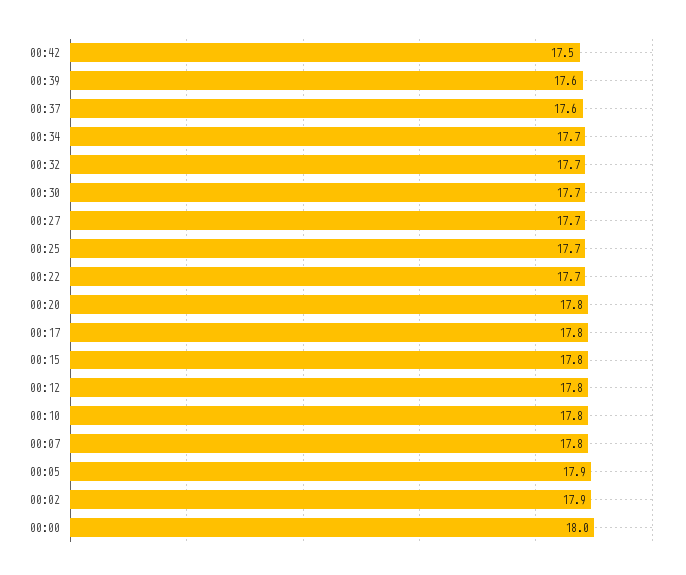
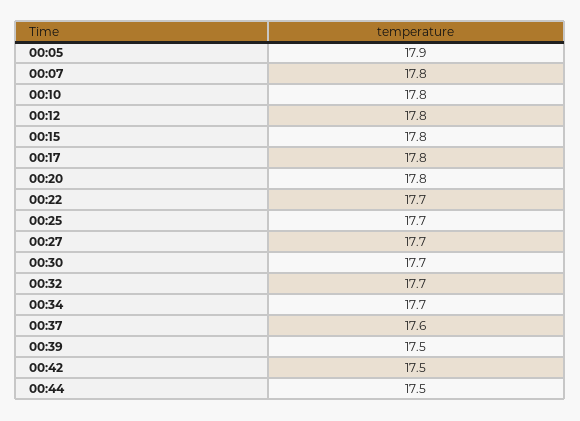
00:39: 17.6 -> 17.5
00:02: 17.9 -> none
00:00: 18 -> none
00:44: none -> 17.5

